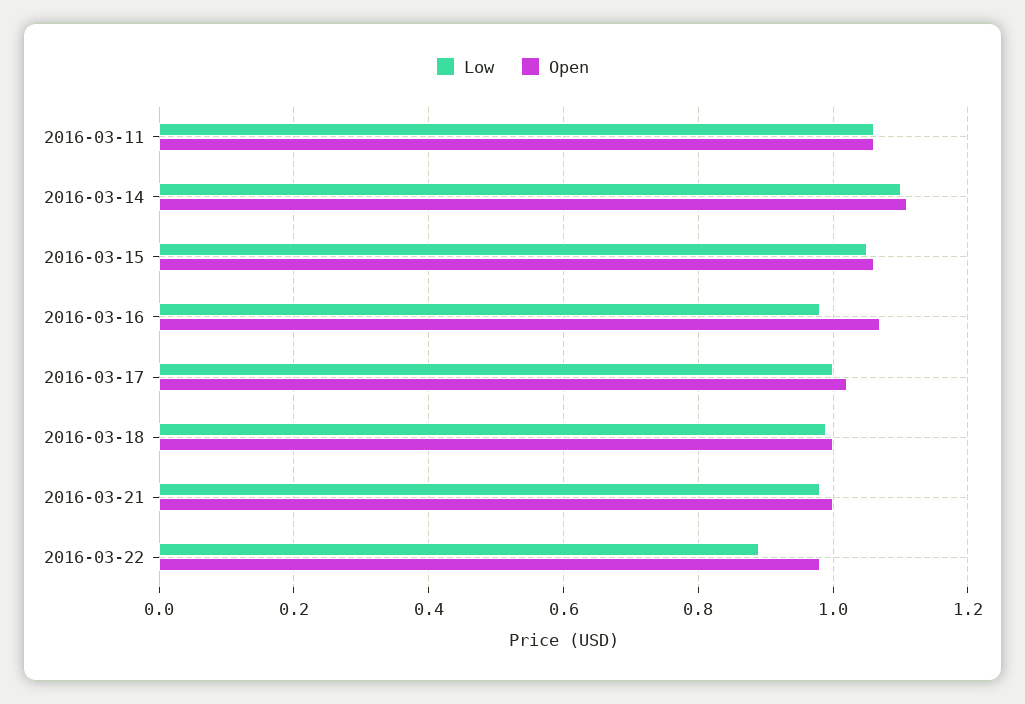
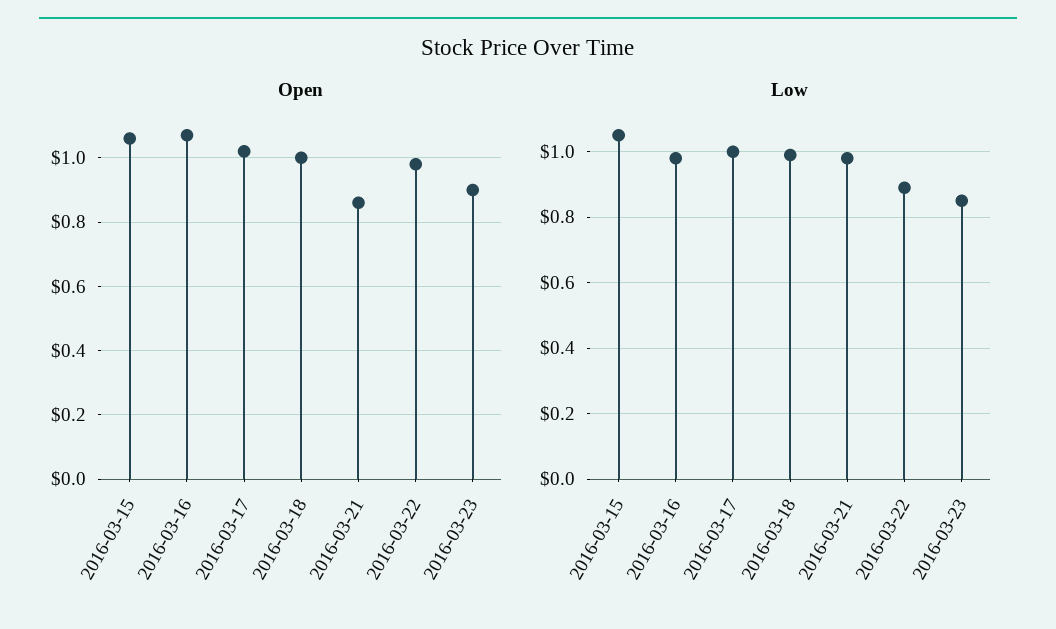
Low, 2016-03-11: 1.05 -> none
Open, 2016-03-11: 1.05 -> none
Low, 2016-03-14: 1.1 -> none
Open, 2016-03-14: 1.1 -> none
Open, 2016-03-21: 1 -> 0.85
Open, 2016-03-23: none -> 0.9
Low, 2016-03-23: none -> 0.85

